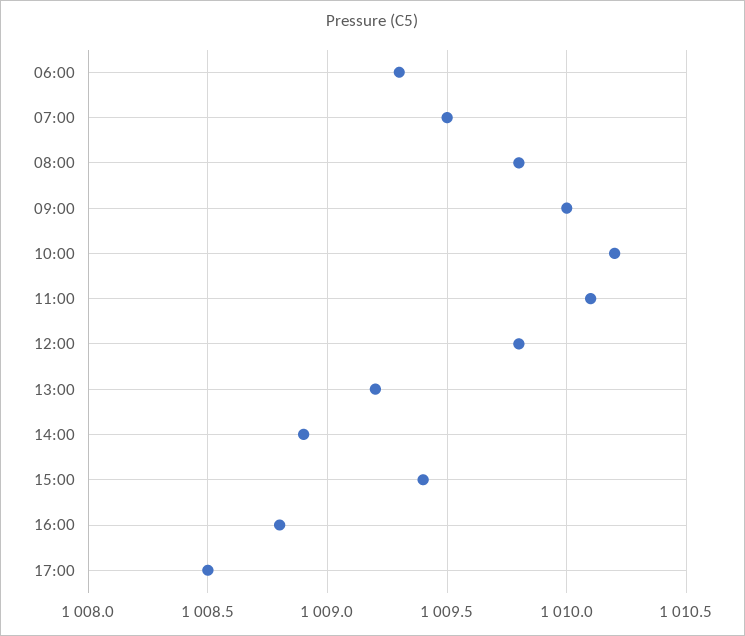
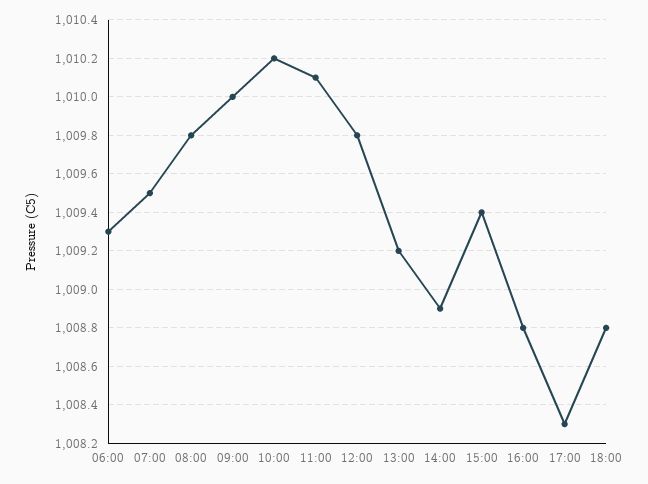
17:00: 1008.5 -> 1008.3
18:00: none -> 1008.8

